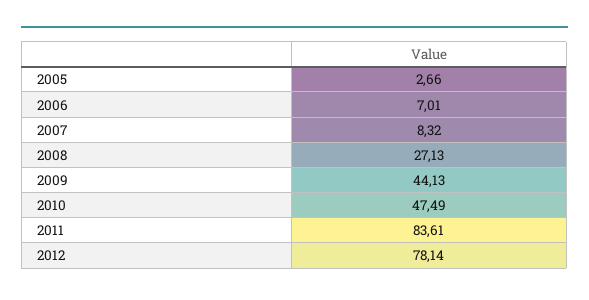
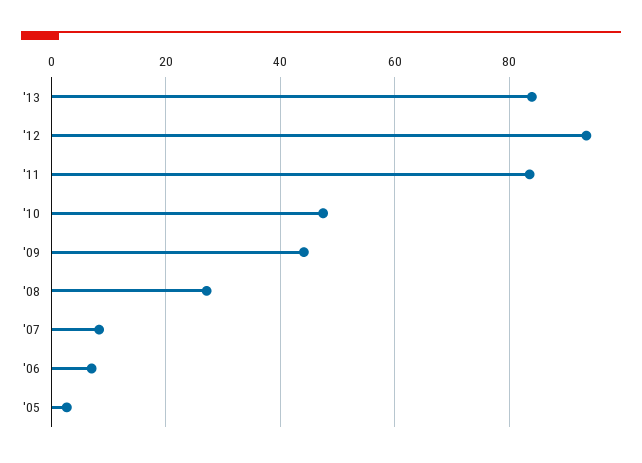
2012: 78.14 -> 94
'13: none -> 84

